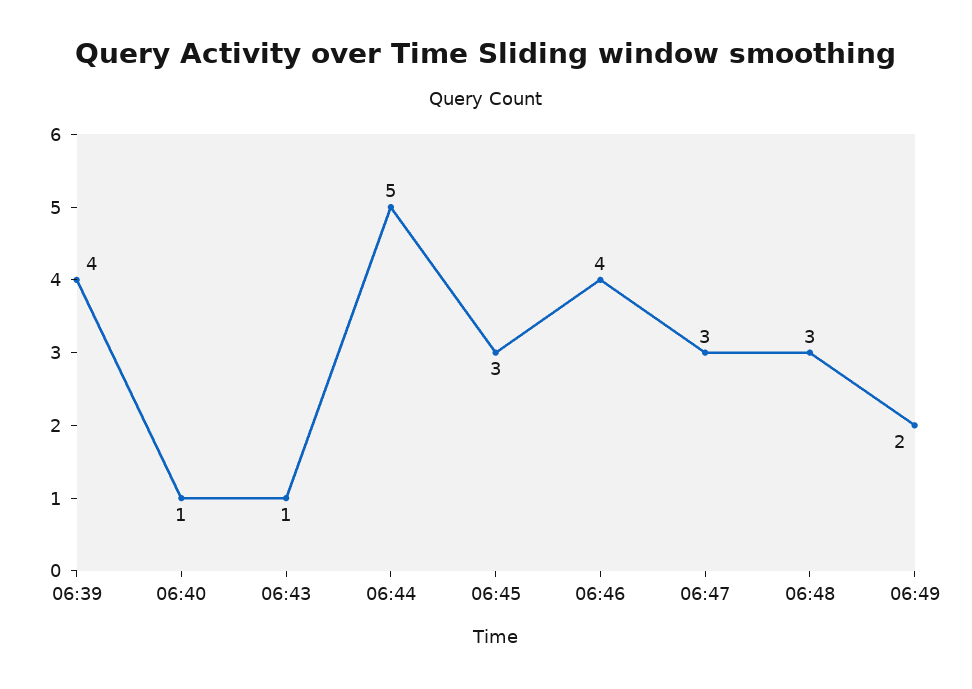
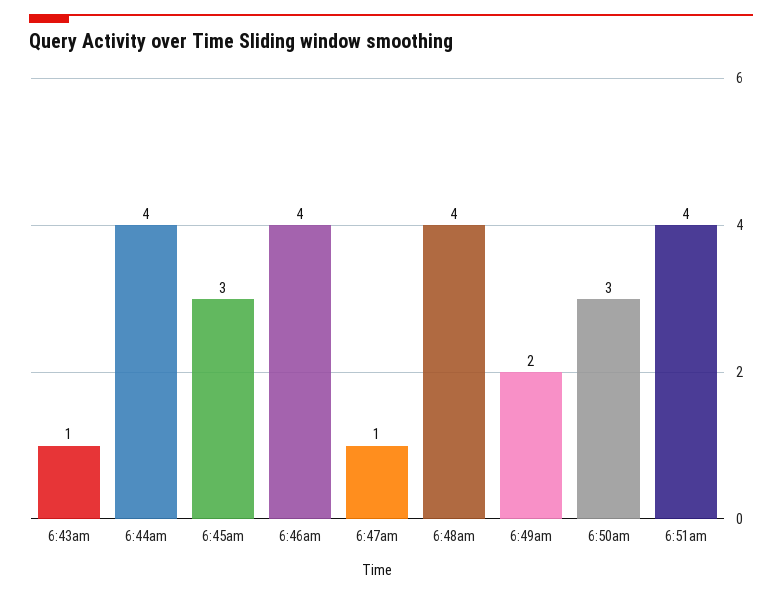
06:39: 4 -> none
06:40: 1 -> none
06:44: 5 -> 4
06:47: 3 -> 1
06:48: 3 -> 4
6:50am: none -> 3
6:51am: none -> 4

